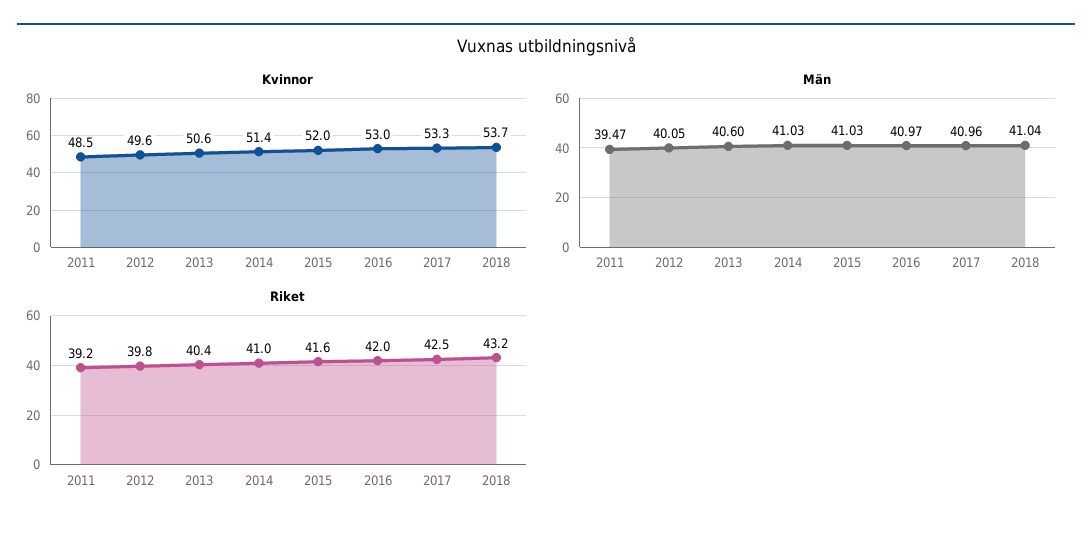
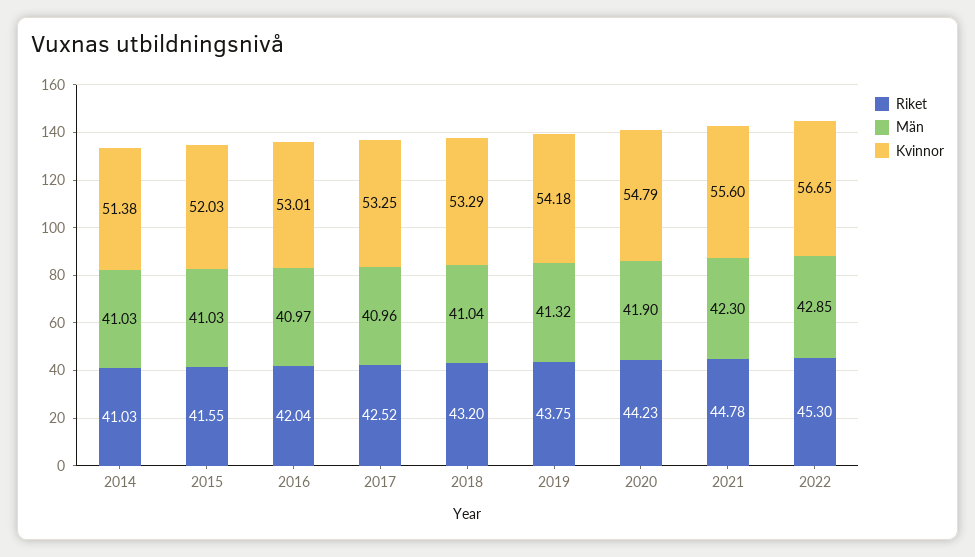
Kvinnor, 2011: 48.5 -> none
Kvinnor, 2012: 49.6 -> none
Kvinnor, 2013: 50.6 -> none
Kvinnor, 2018: 53.7 -> 53.29
Män, 2011: 39.47 -> none
Män, 2012: 40.05 -> none
Män, 2013: 40.6 -> none
Riket, 2011: 39.2 -> none
Riket, 2012: 39.8 -> none
Riket, 2013: 40.4 -> none
Riket, 2019: none -> 43.75
Män, 2019: none -> 41.32
Kvinnor, 2019: none -> 54.18
Riket, 2020: none -> 44.23
Män, 2020: none -> 41.9
Kvinnor, 2020: none -> 54.79
Riket, 2021: none -> 44.78
Män, 2021: none -> 42.3
Kvinnor, 2021: none -> 55.6
Riket, 2022: none -> 45.3
Män, 2022: none -> 42.85
Kvinnor, 2022: none -> 56.65

